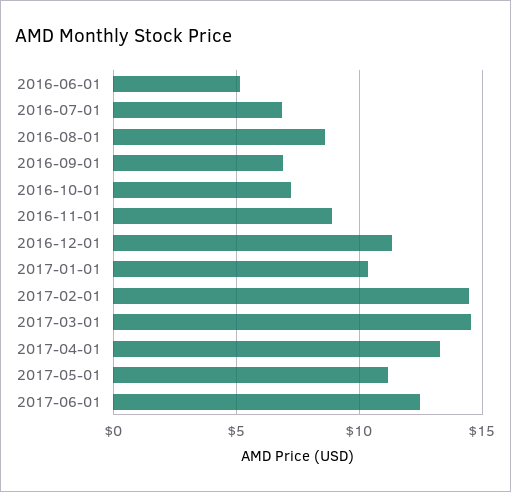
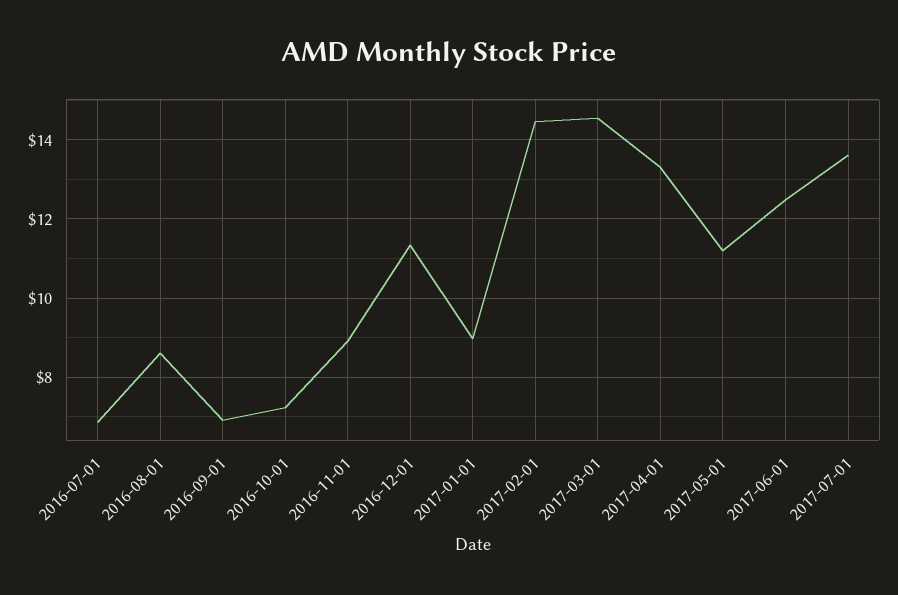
2016-06-01: 5 -> none
2017-01-01: 10.5 -> 9
2017-07-01: none -> 13.6

